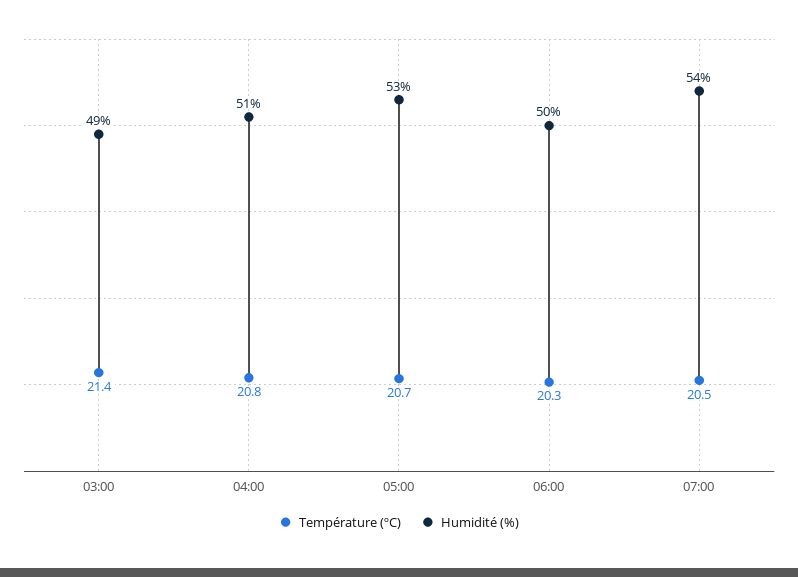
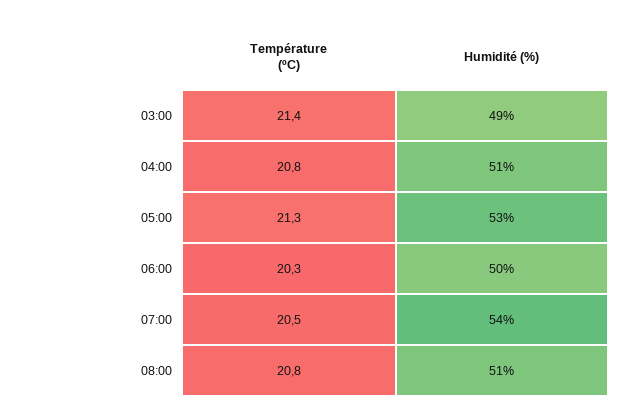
Température (ºC), 05:00: 20.7 -> 21.3
Température (ºC), 08:00: none -> 20.8
Humidité (%), 08:00: none -> 51

